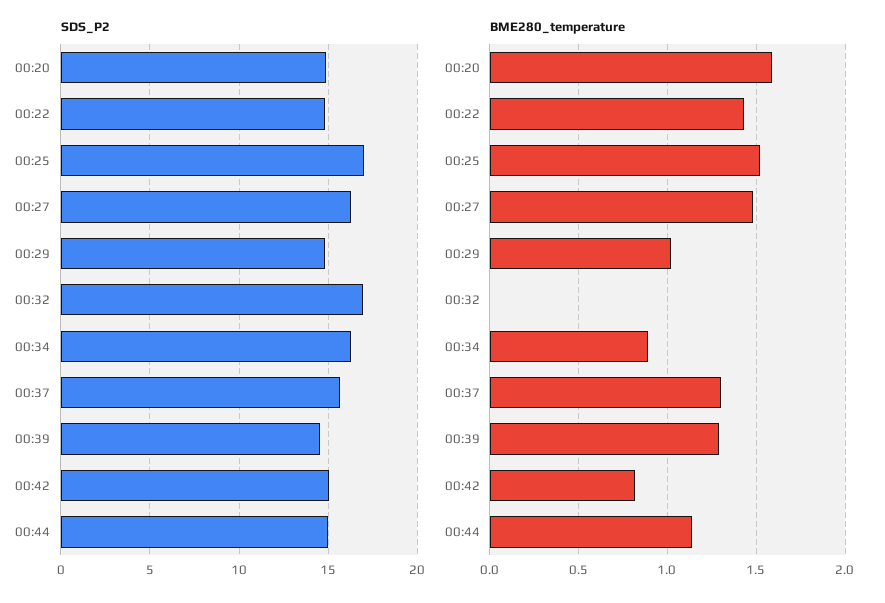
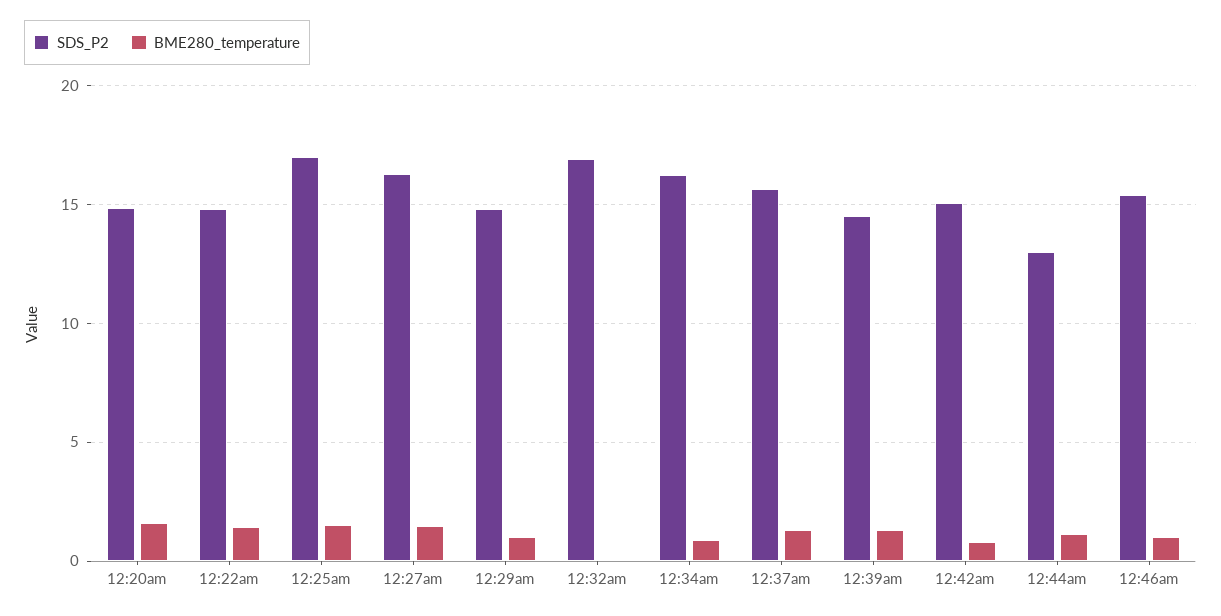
SDS_P2, 00:44: 15 -> 13
SDS_P2, 12:46am: none -> 15.5
BME280_temperature, 12:46am: none -> 1

